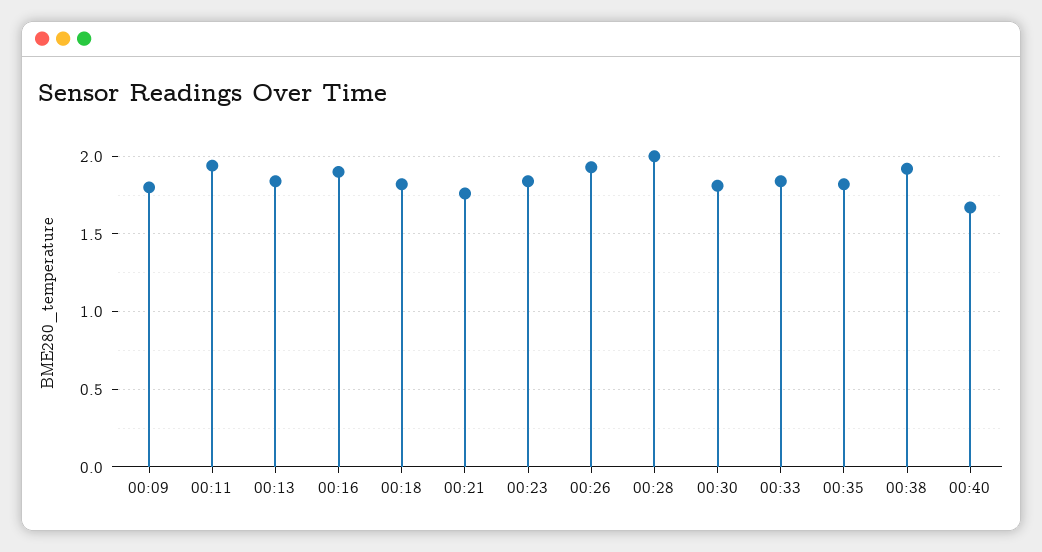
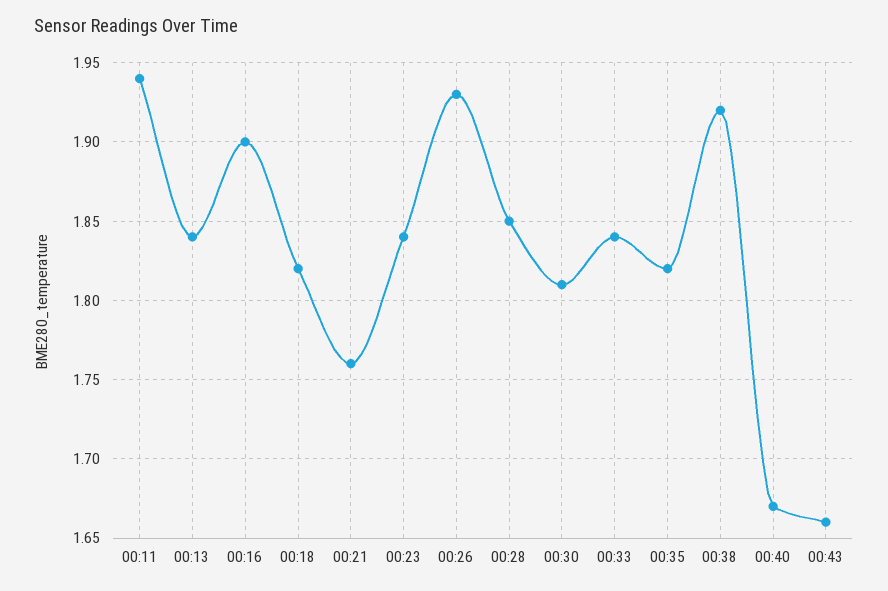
00:09: 1.8 -> none
00:28: 2 -> 1.85
00:43: none -> 1.66

